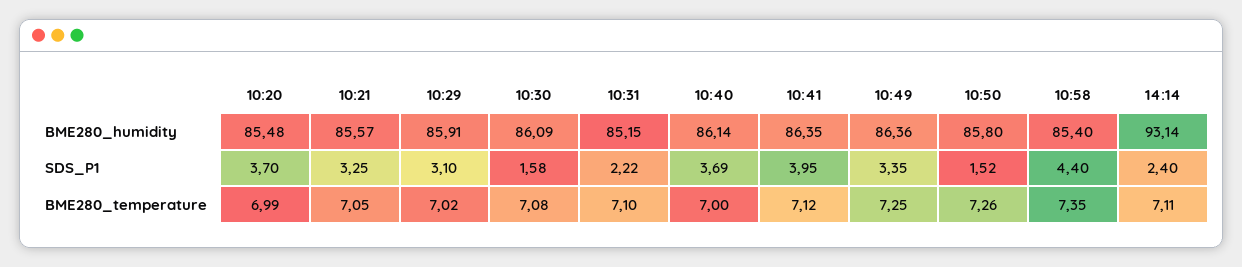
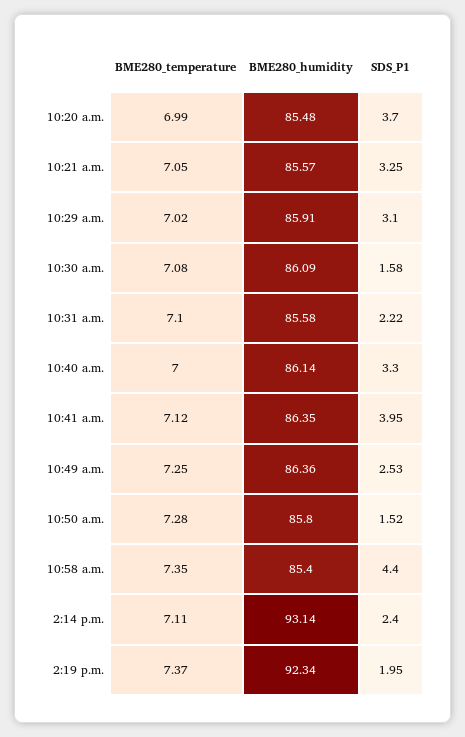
10:31, BME280_humidity: 85.15 -> 85.58
10:40, SDS_P1: 3.69 -> 3.3
10:49, SDS_P1: 3.35 -> 2.53
10:50, BME280_temperature: 7.26 -> 7.28
2:19 p.m., BME280_temperature: none -> 7.37
2:19 p.m., BME280_humidity: none -> 92.34
2:19 p.m., SDS_P1: none -> 1.95

